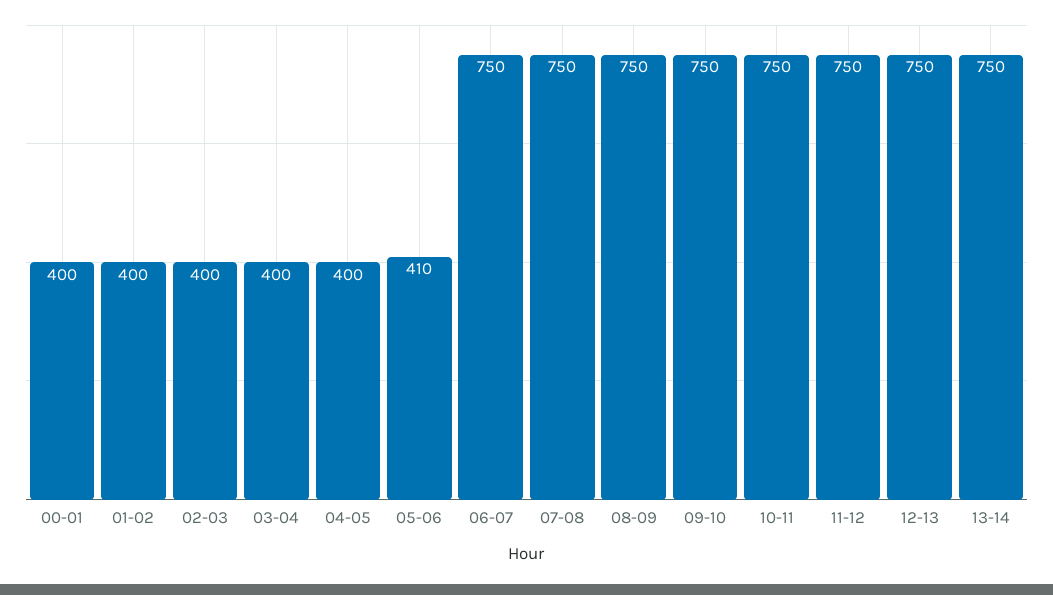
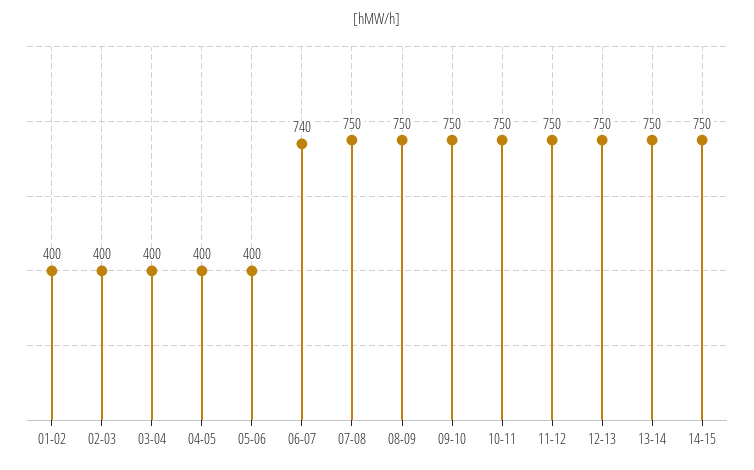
00-01: 400 -> none
05-06: 410 -> 400
06-07: 750 -> 740
14-15: none -> 750

